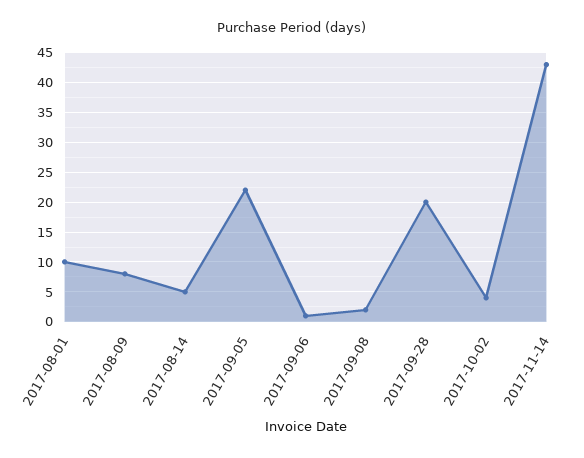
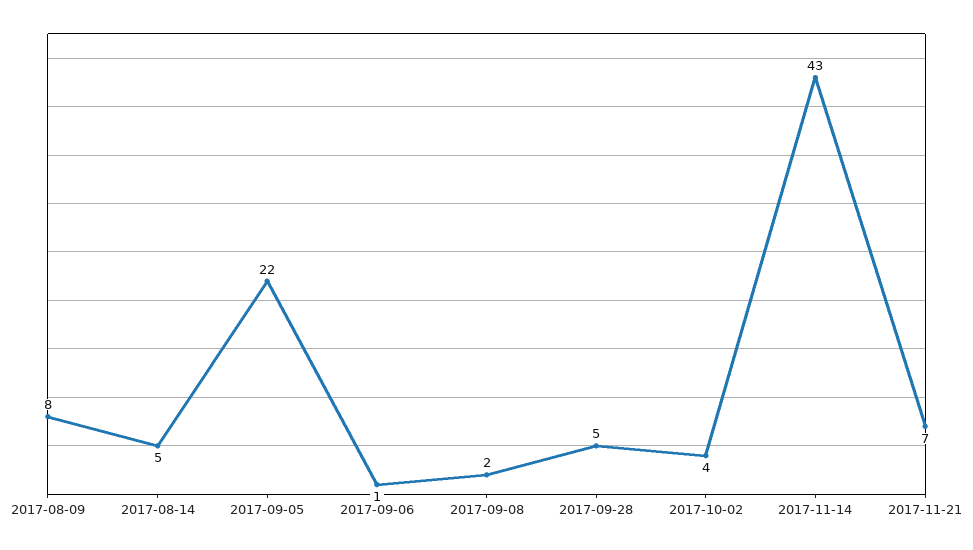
2017-08-01: 10 -> none
2017-09-28: 20 -> 5
2017-11-21: none -> 7

